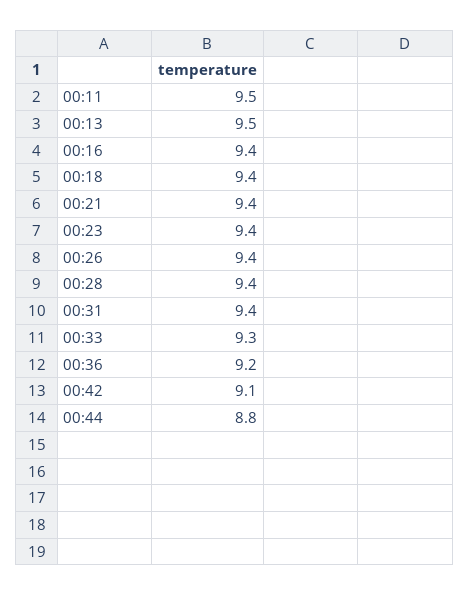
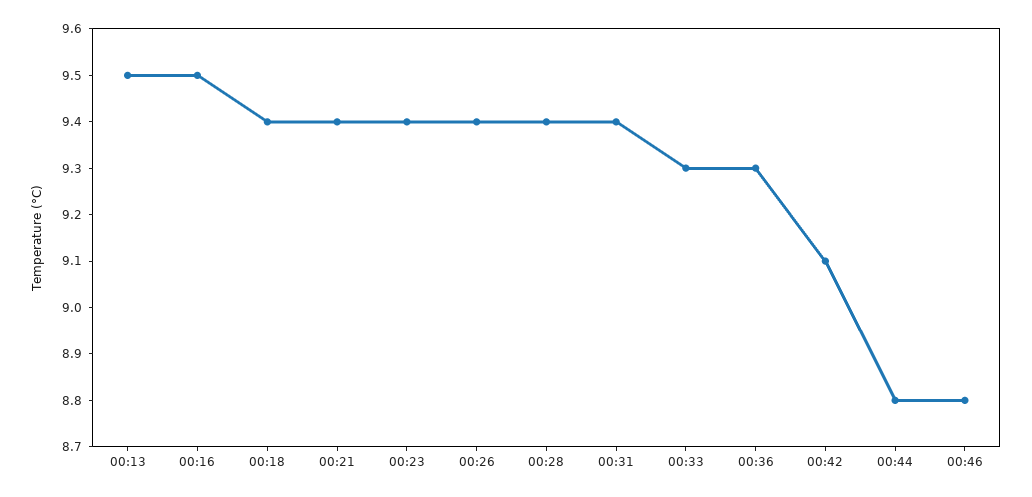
00:11: 9.5 -> none
00:16: 9.4 -> 9.5
00:36: 9.2 -> 9.3
00:46: none -> 8.8

